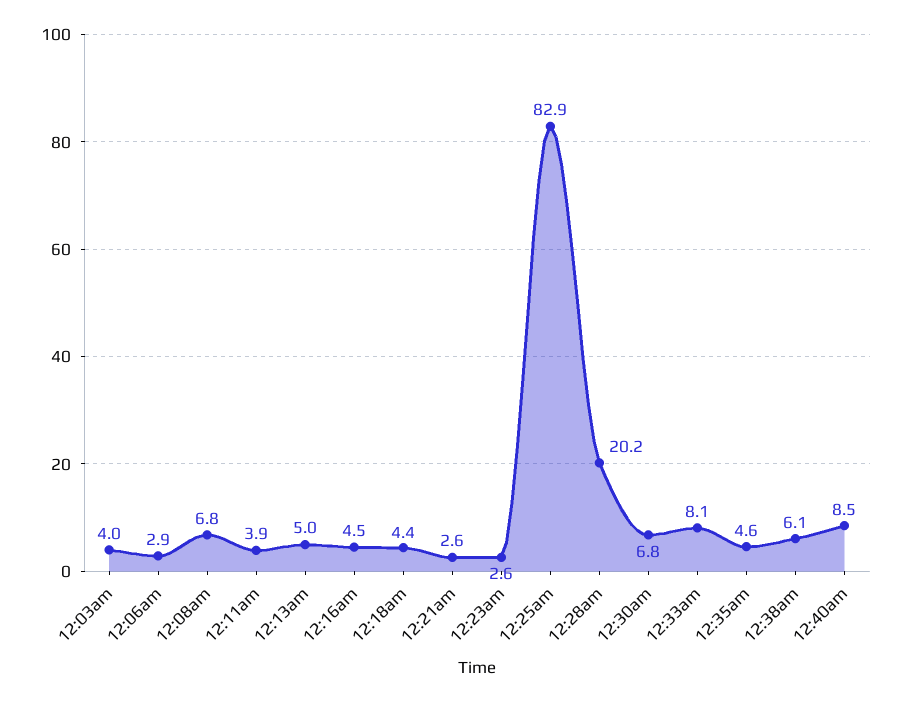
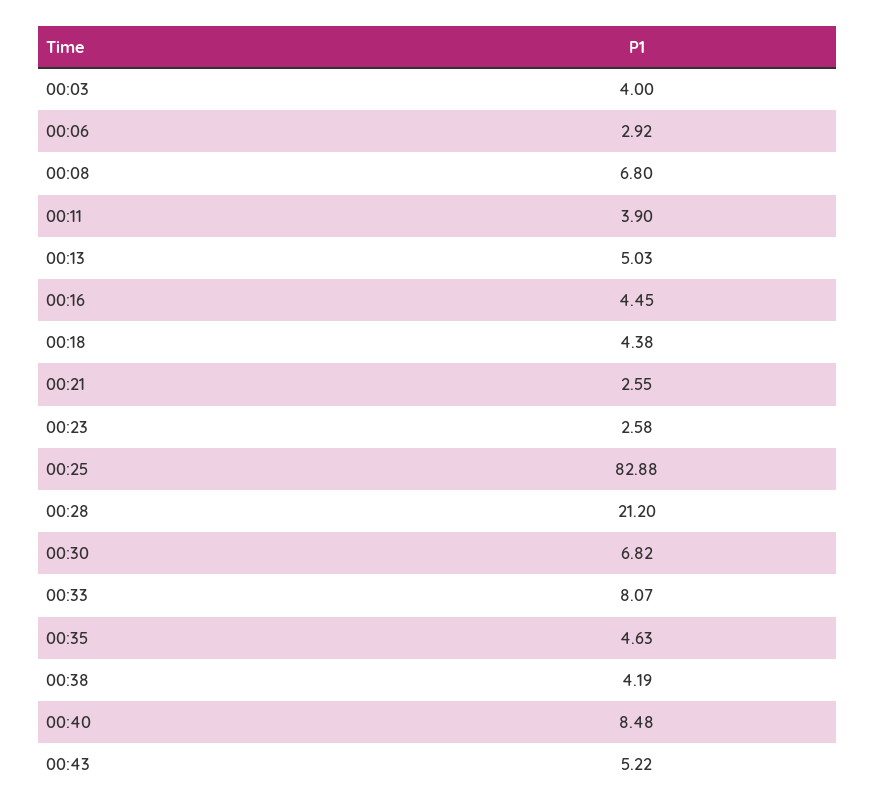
12:28am: 20.2 -> 21.2
12:38am: 6.1 -> 4.19
00:43: none -> 5.22

